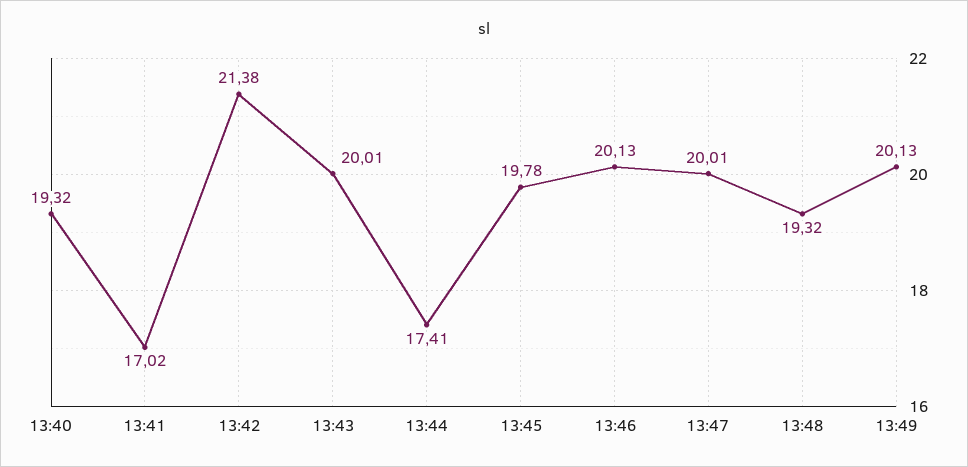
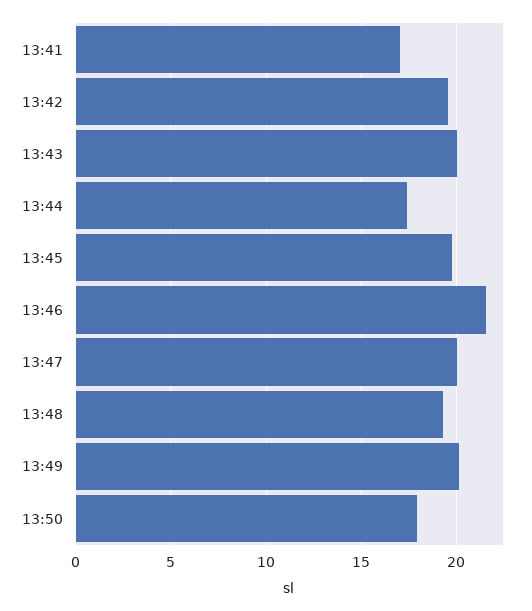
13:40: 19.32 -> none
13:42: 21.38 -> 19.5
13:46: 20.13 -> 21.5
13:50: none -> 18

